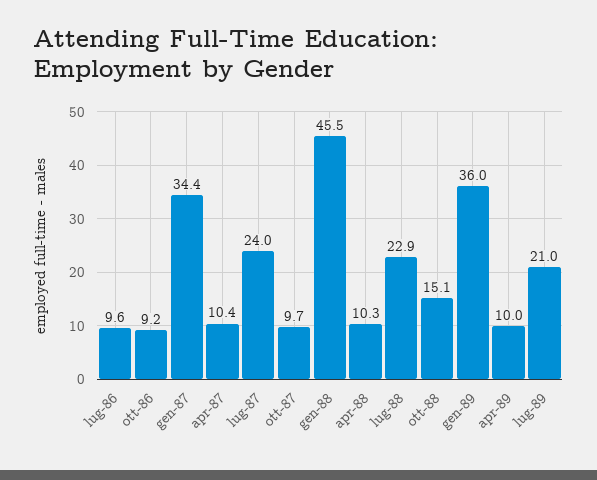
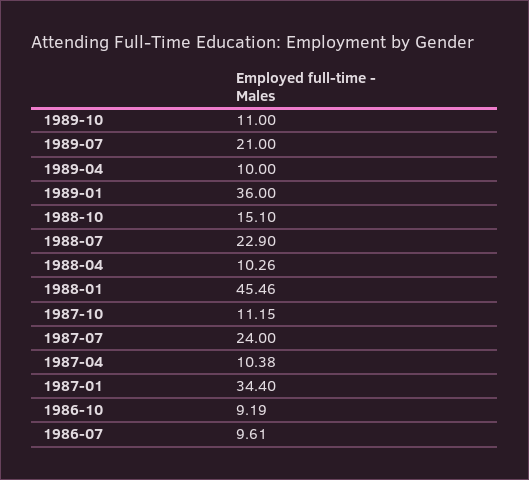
ott-87: 9.7 -> 11.15
1989-10: none -> 11

